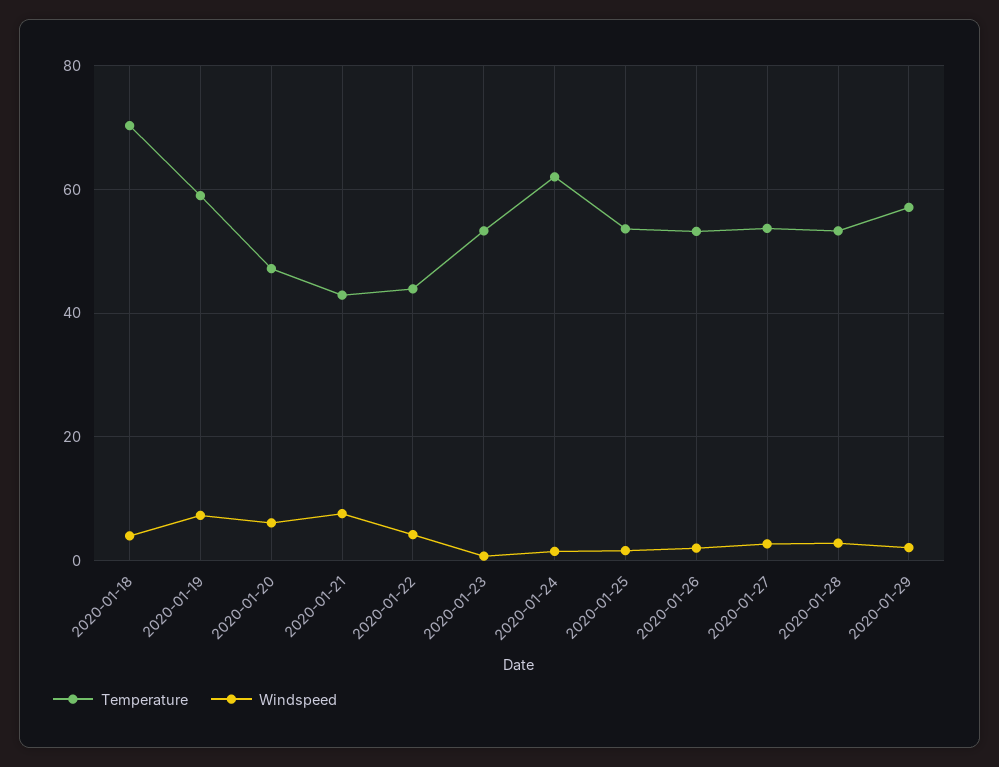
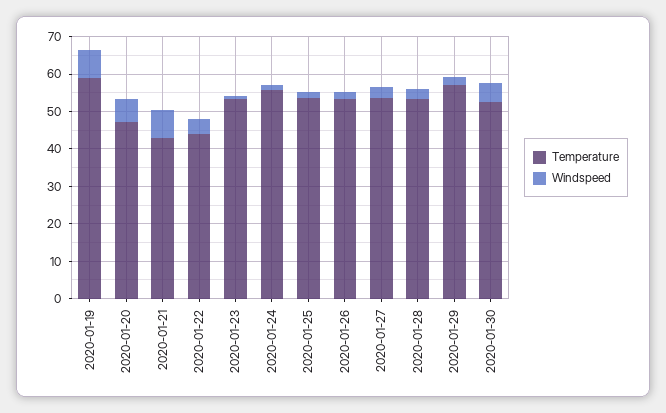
Temperature, 2020-01-18: 70 -> none
Windspeed, 2020-01-18: 4 -> none
Temperature, 2020-01-24: 62 -> 55
Temperature, 2020-01-30: none -> 52.5
Windspeed, 2020-01-30: none -> 5

